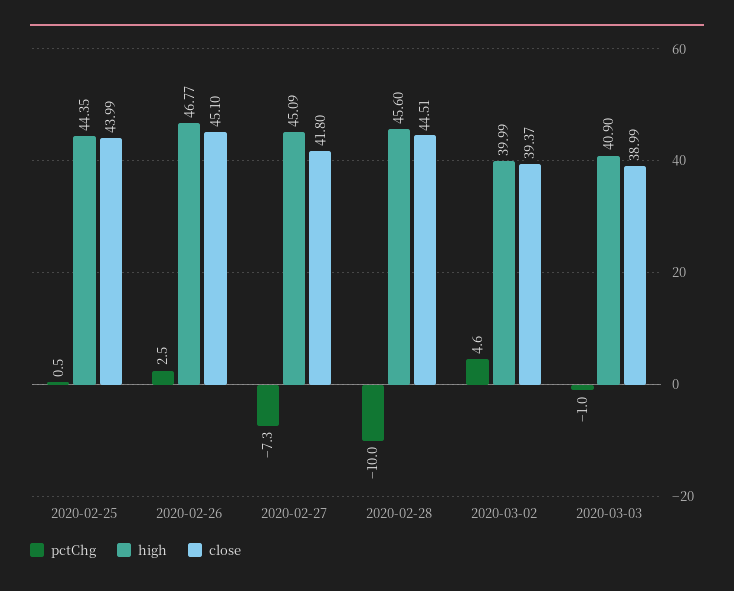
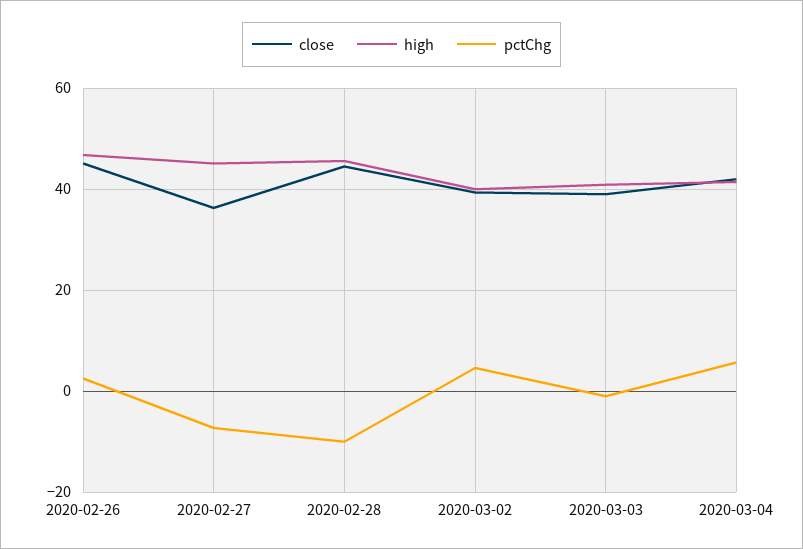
pctChg, 2020-02-25: 0.5 -> none
high, 2020-02-25: 44.35 -> none
close, 2020-02-25: 43.99 -> none
close, 2020-02-27: 41.8 -> 36
close, 2020-03-04: none -> 42
high, 2020-03-04: none -> 42
pctChg, 2020-03-04: none -> 6

